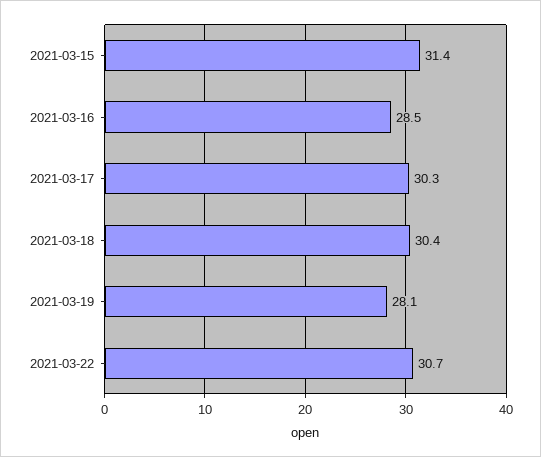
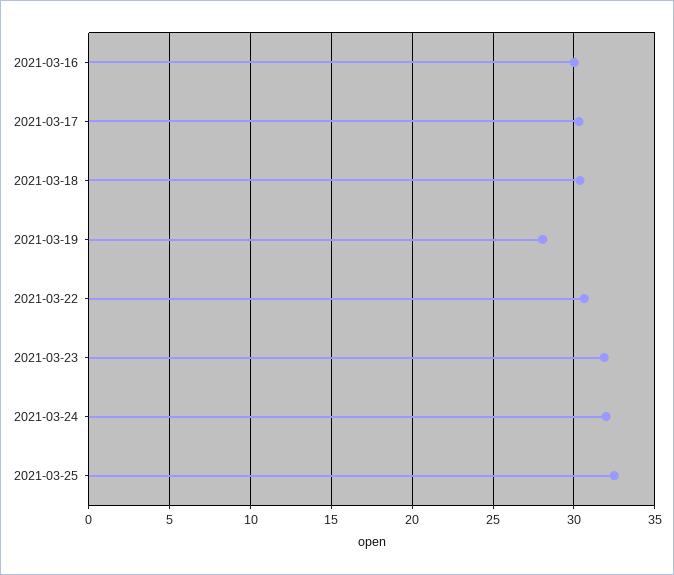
2021-03-15: 31.4 -> none
2021-03-16: 28.5 -> 30
2021-03-23: none -> 32
2021-03-24: none -> 32
2021-03-25: none -> 32.5

